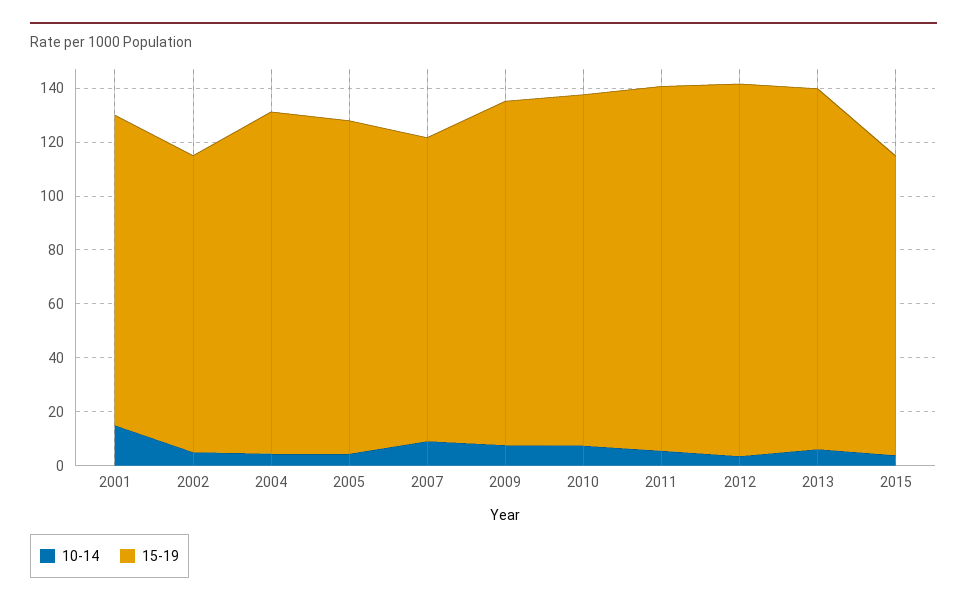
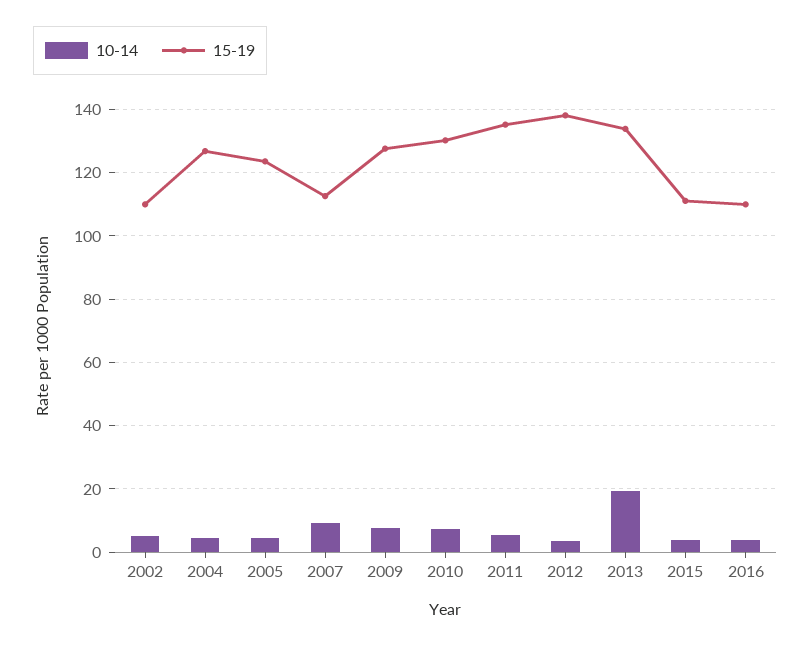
10-14, 2001: 15 -> none
15-19, 2001: 115 -> none
10-14, 2013: 5 -> 20
10-14, 2016: none -> 4
15-19, 2016: none -> 110

